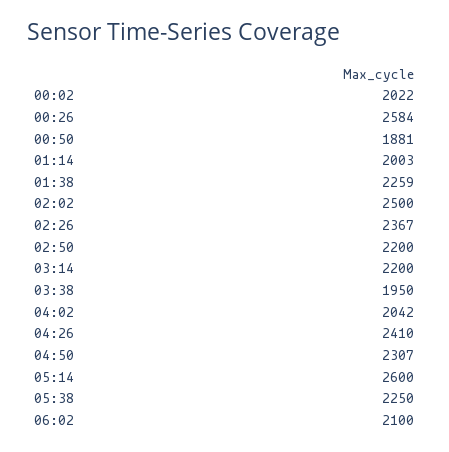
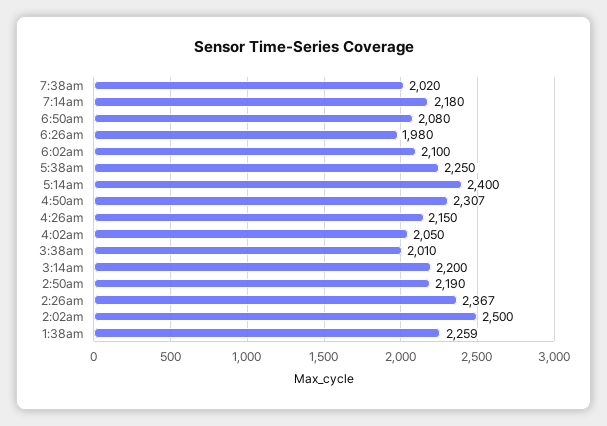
00:02: 2022 -> none
00:26: 2584 -> none
00:50: 1881 -> none
01:14: 2003 -> none
02:50: 2200 -> 2190
03:38: 1950 -> 2010
04:02: 2042 -> 2050
04:26: 2410 -> 2150
05:14: 2600 -> 2400
7:38am: none -> 2020
7:14am: none -> 2180
6:50am: none -> 2080
6:26am: none -> 1980

